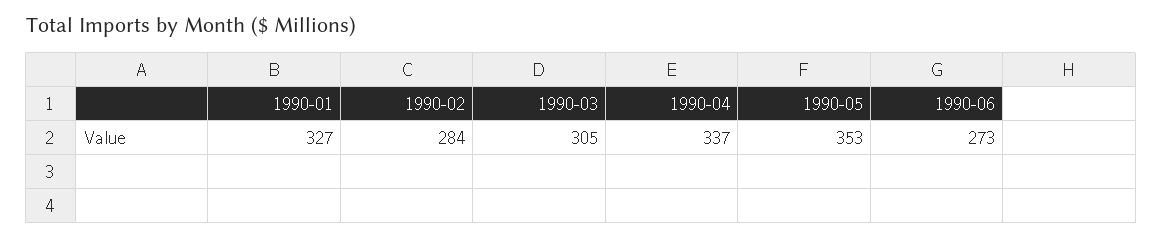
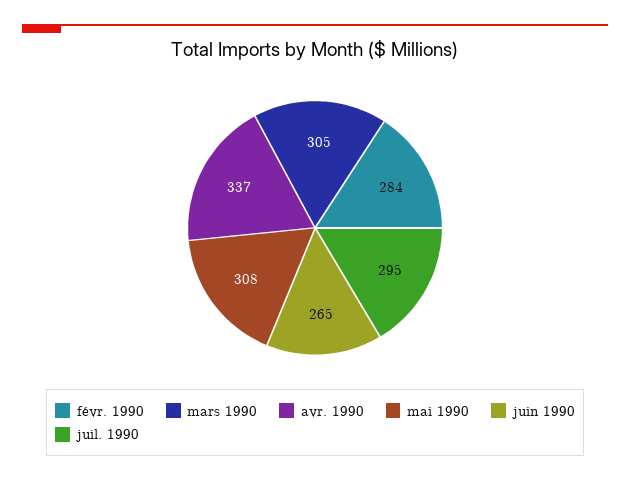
1990-01: 327 -> none
1990-05: 353 -> 308
1990-06: 273 -> 265
juil. 1990: none -> 295

